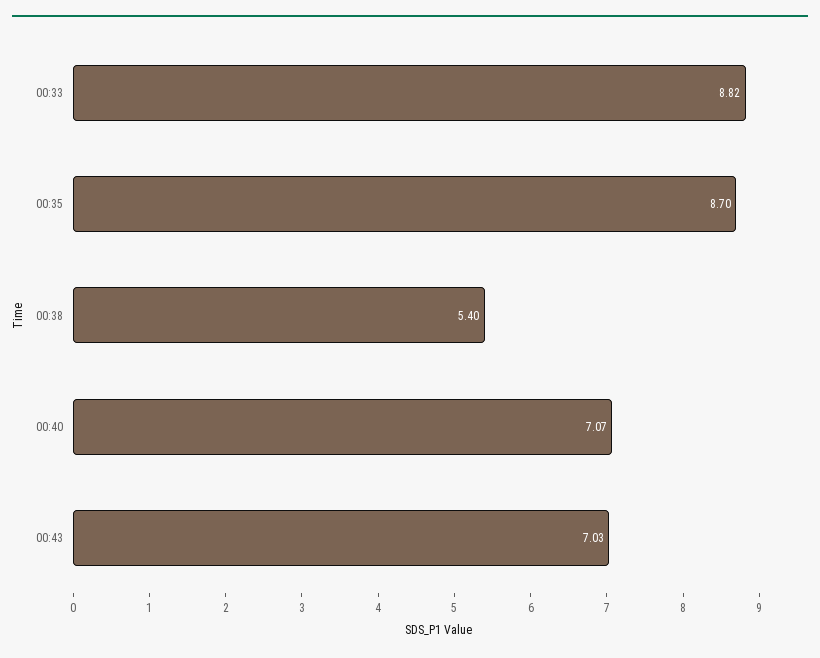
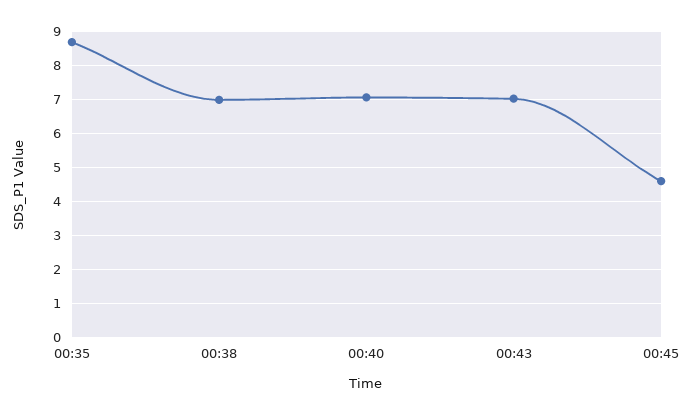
00:33: 8.82 -> none
00:38: 5.4 -> 7
00:45: none -> 4.6

